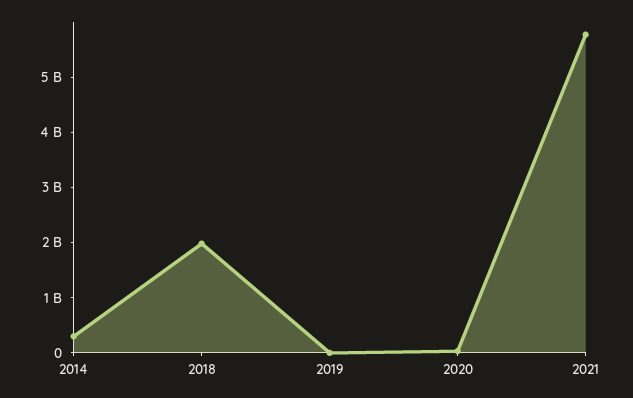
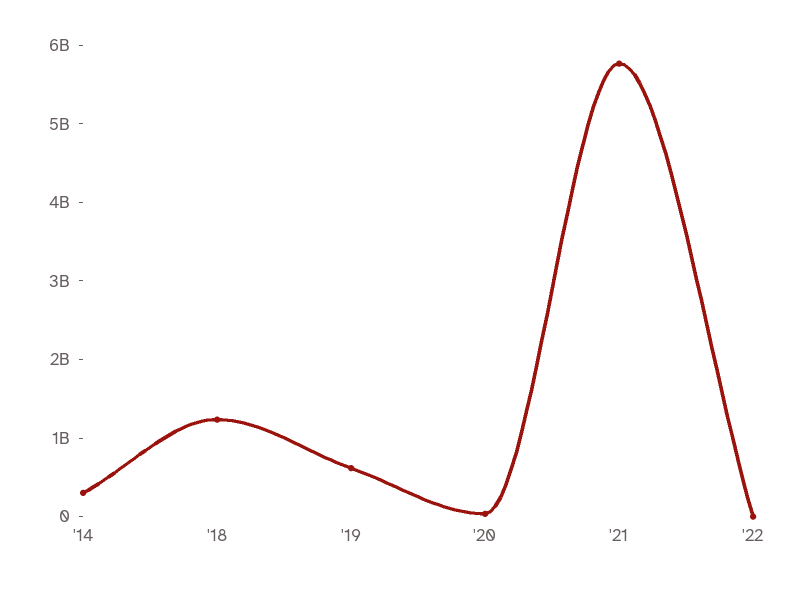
2018: 2000000000 -> 1200000000
2019: 0 -> 600000000
'22: none -> 0

